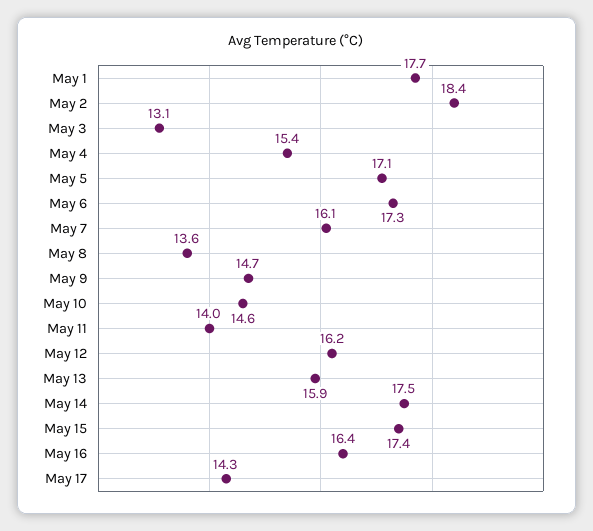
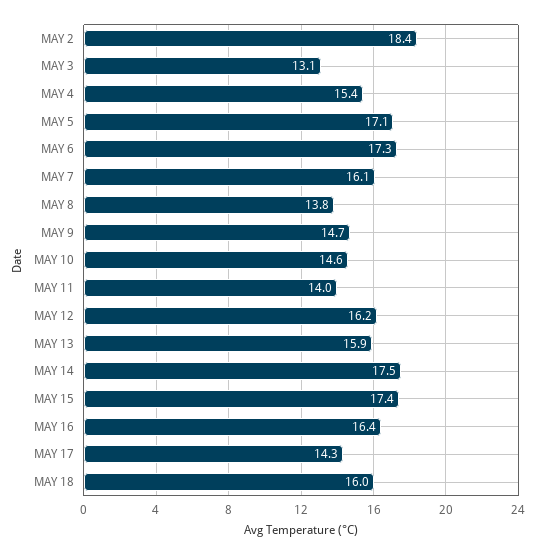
May 1: 17.7 -> none
May 8: 13.6 -> 13.8
MAY 18: none -> 16

